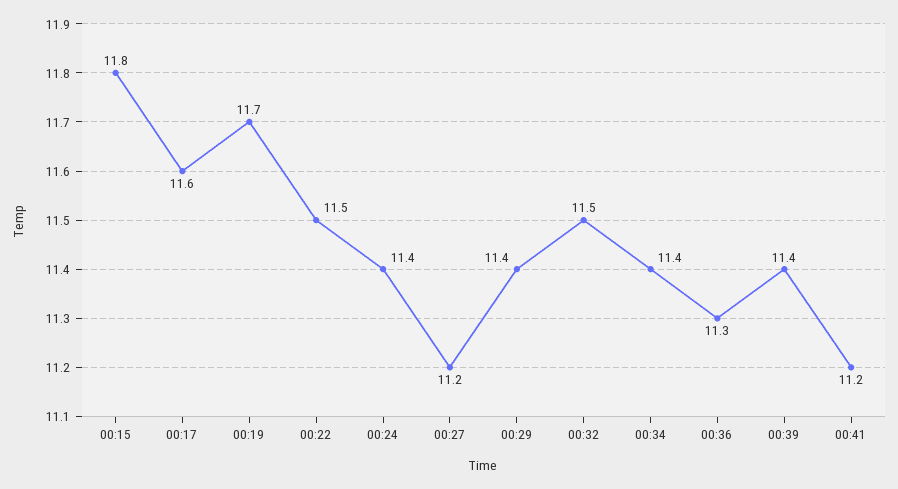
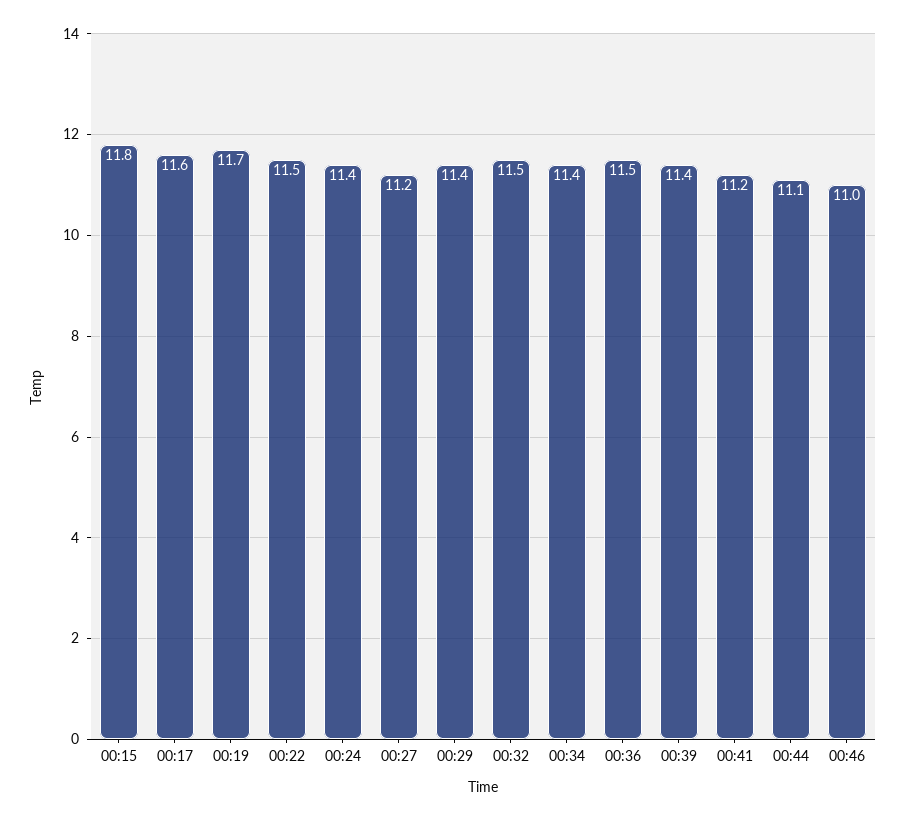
00:36: 11.3 -> 11.5
00:44: none -> 11.1
00:46: none -> 11

